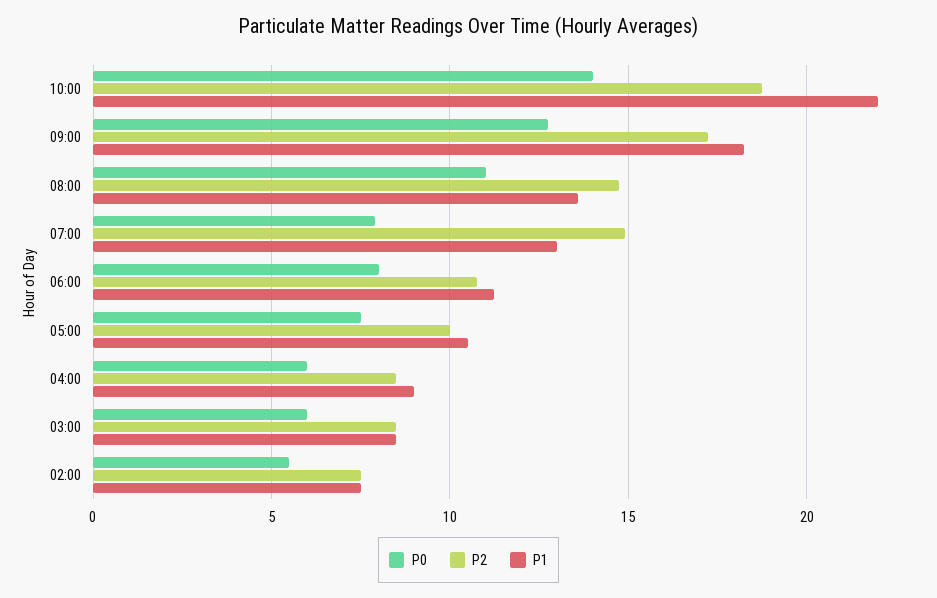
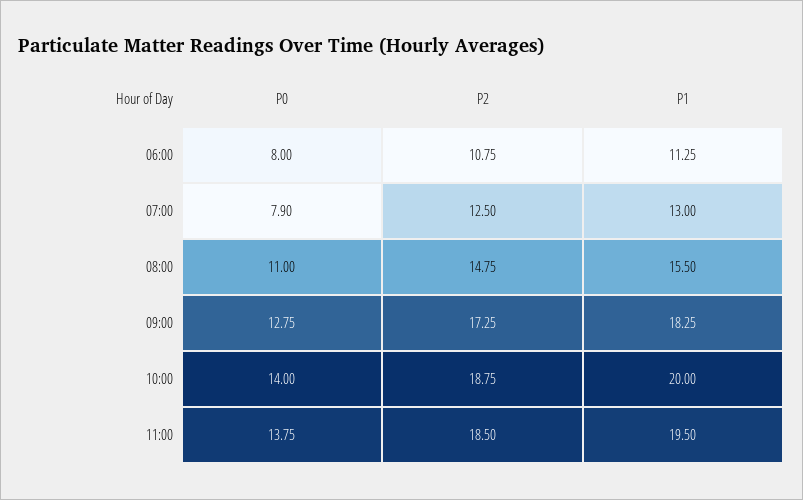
P1, 10:00: 22 -> 20
P1, 08:00: 13.5 -> 15.5
P2, 07:00: 15 -> 12.5
P0, 05:00: 7.5 -> none
P2, 05:00: 10 -> none
P1, 05:00: 10.5 -> none
P0, 04:00: 6 -> none
P2, 04:00: 8.5 -> none
P1, 04:00: 9 -> none
P0, 03:00: 6 -> none
P2, 03:00: 8.5 -> none
P1, 03:00: 8.5 -> none
P0, 02:00: 5.5 -> none
P2, 02:00: 7.5 -> none
P1, 02:00: 7.5 -> none
P0, 11:00: none -> 13.75
P2, 11:00: none -> 18.5
P1, 11:00: none -> 19.5

